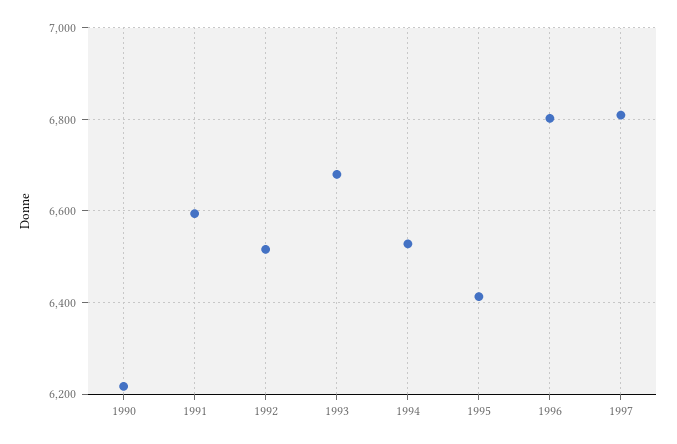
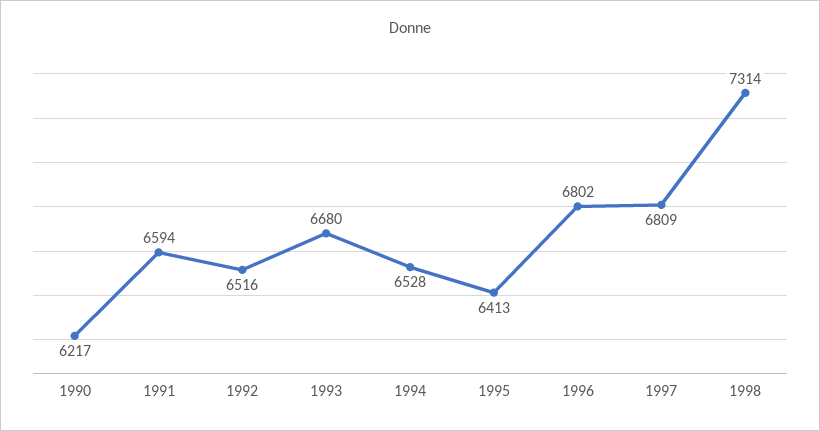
1998: none -> 7314

